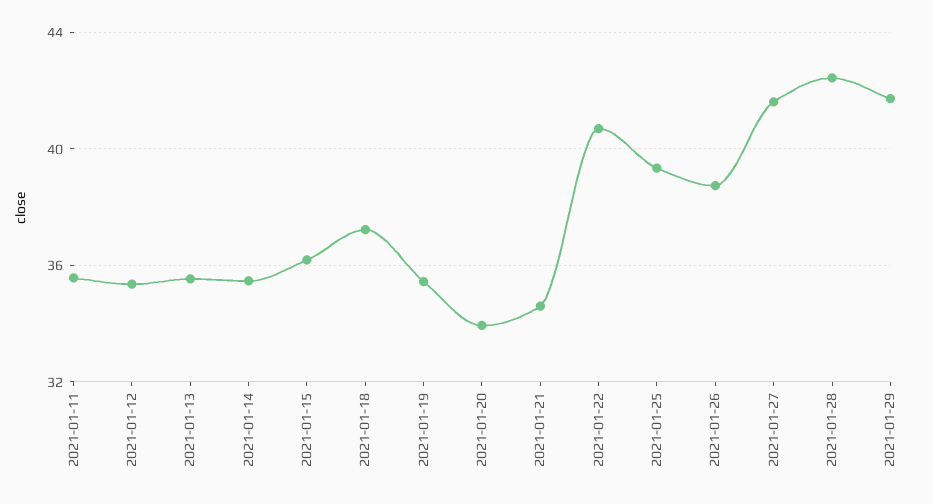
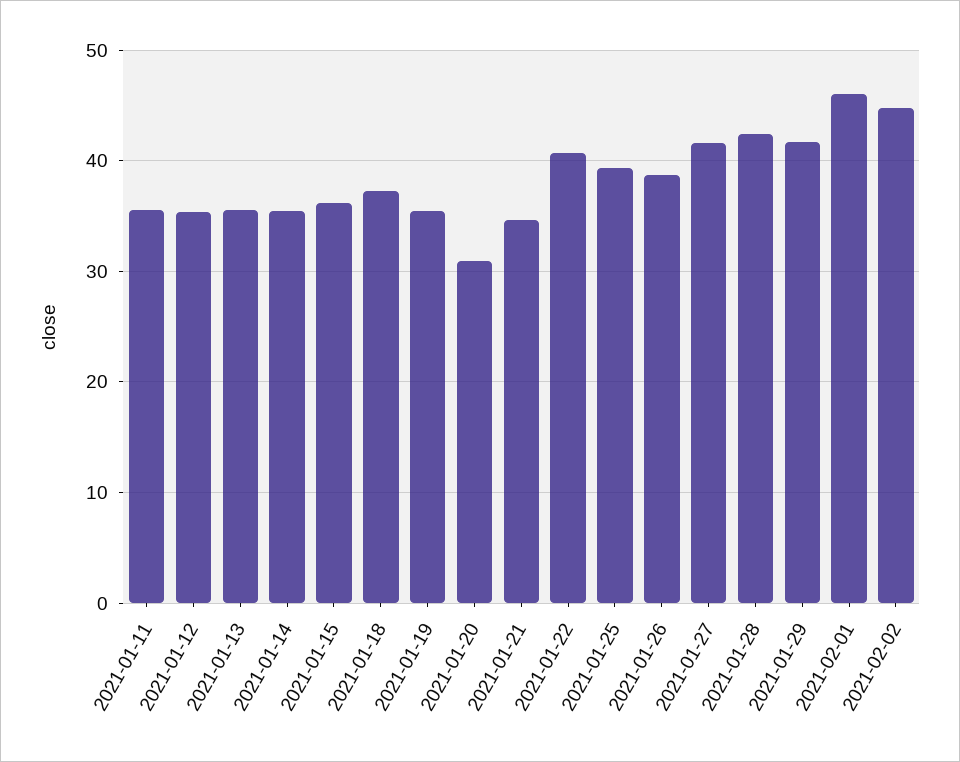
2021-01-20: 34 -> 31
2021-02-01: none -> 46
2021-02-02: none -> 45

